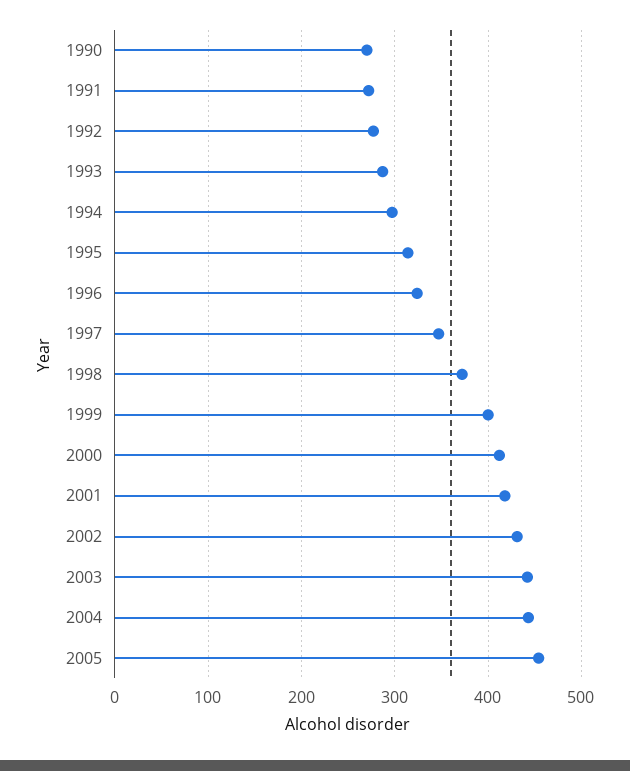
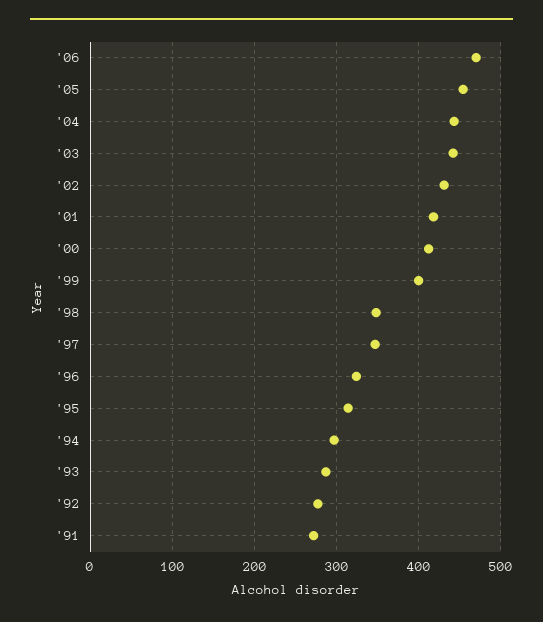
1990: 270 -> none
1998: 370 -> 350
'06: none -> 470

